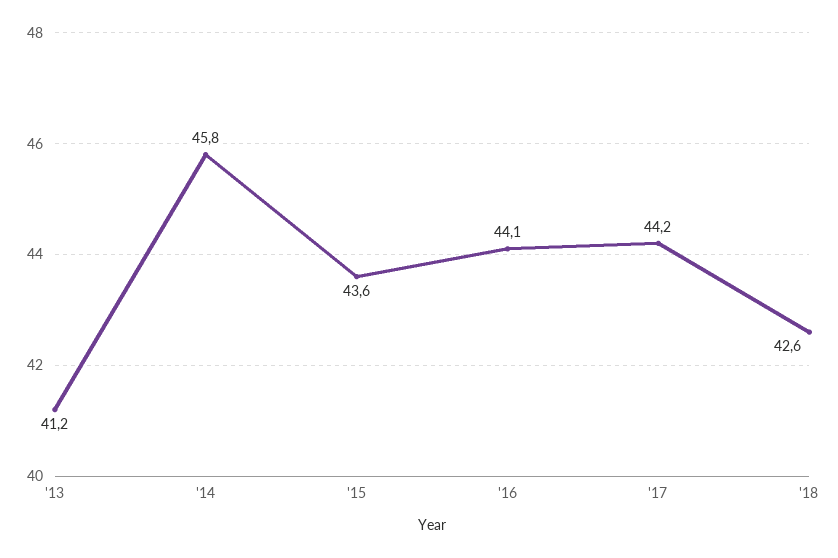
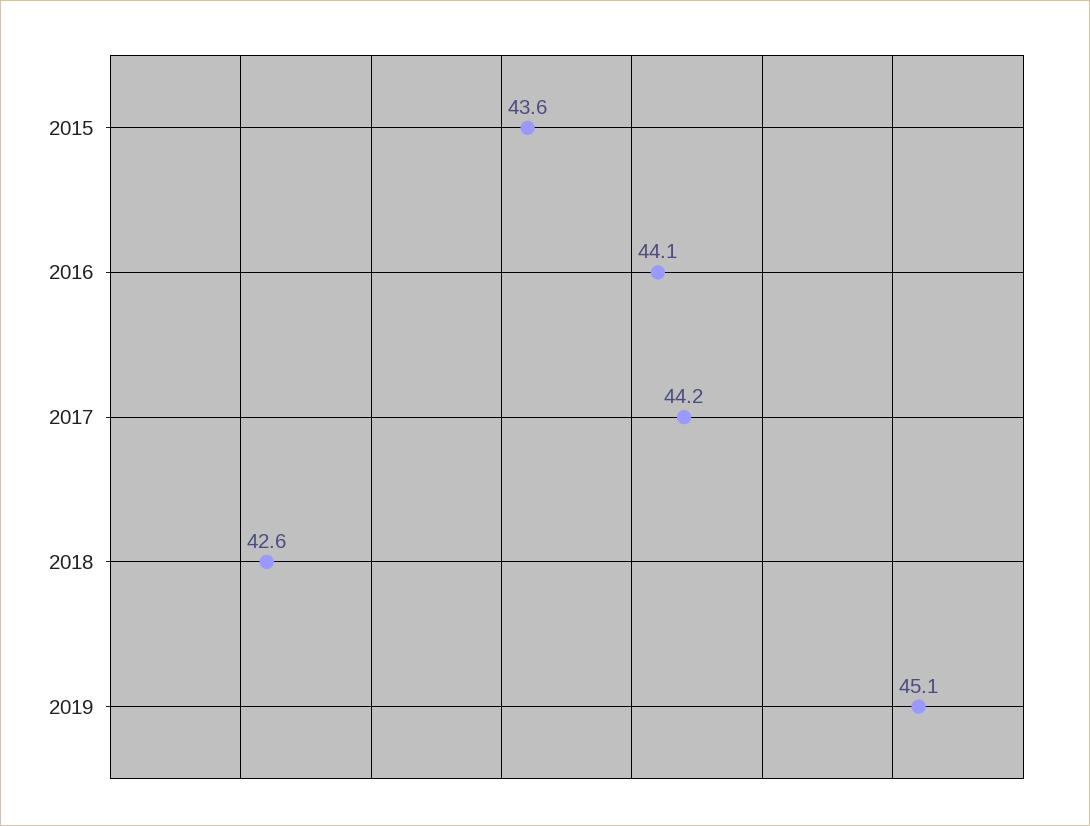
'13: 41.2 -> none
'14: 45.8 -> none
2019: none -> 45.1

